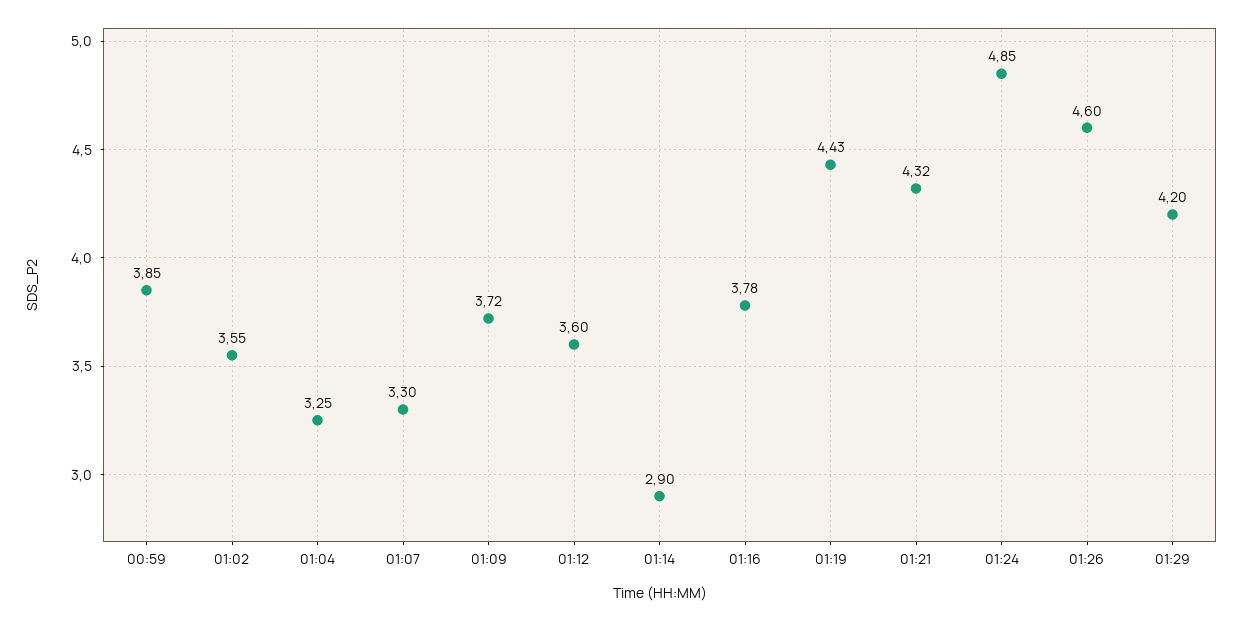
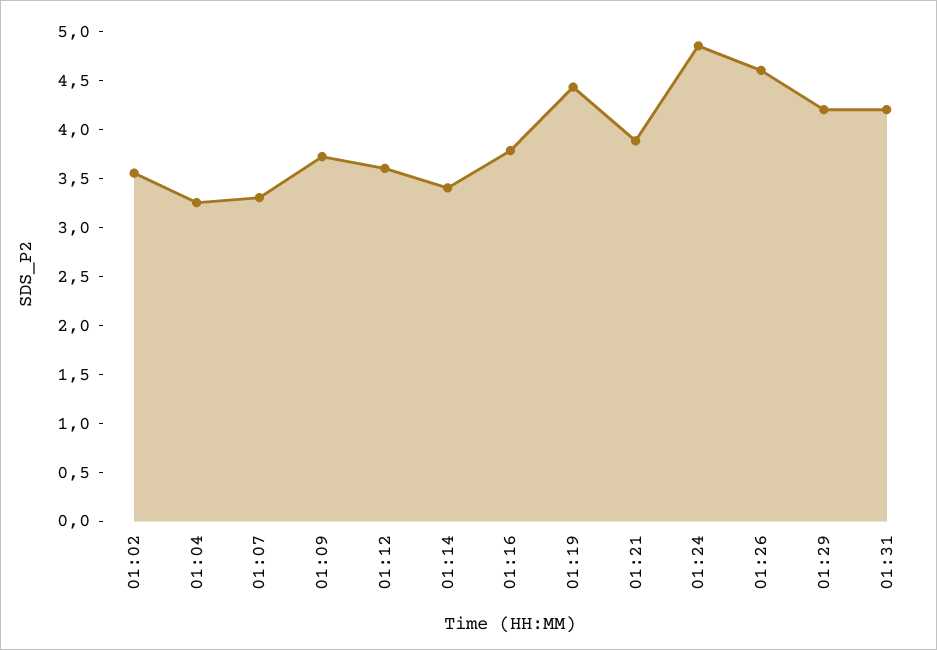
00:59: 3.85 -> none
01:14: 2.9 -> 3.4
01:21: 4.32 -> 3.9
01:31: none -> 4.2

